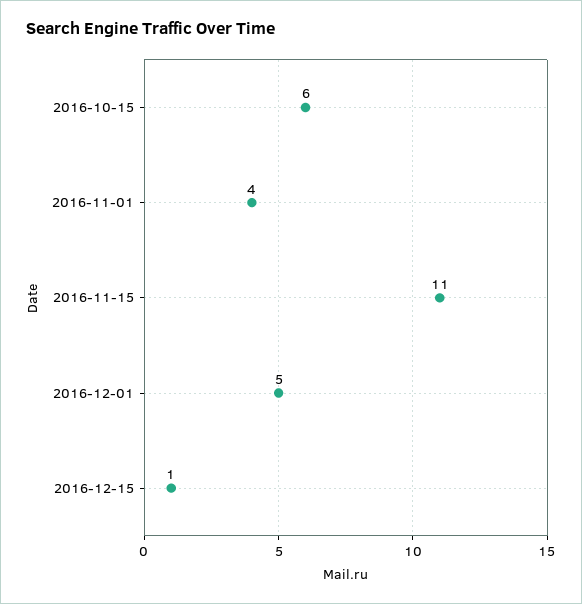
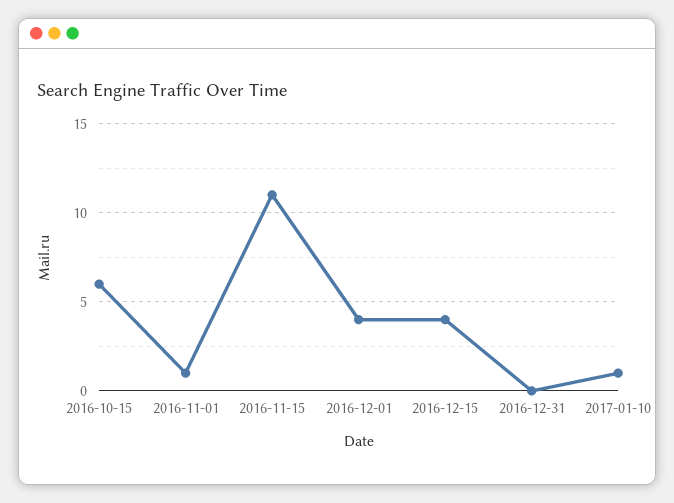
2016-11-01: 4 -> 1
2016-12-01: 5 -> 4
2016-12-15: 1 -> 4
2016-12-31: none -> 0
2017-01-10: none -> 1

